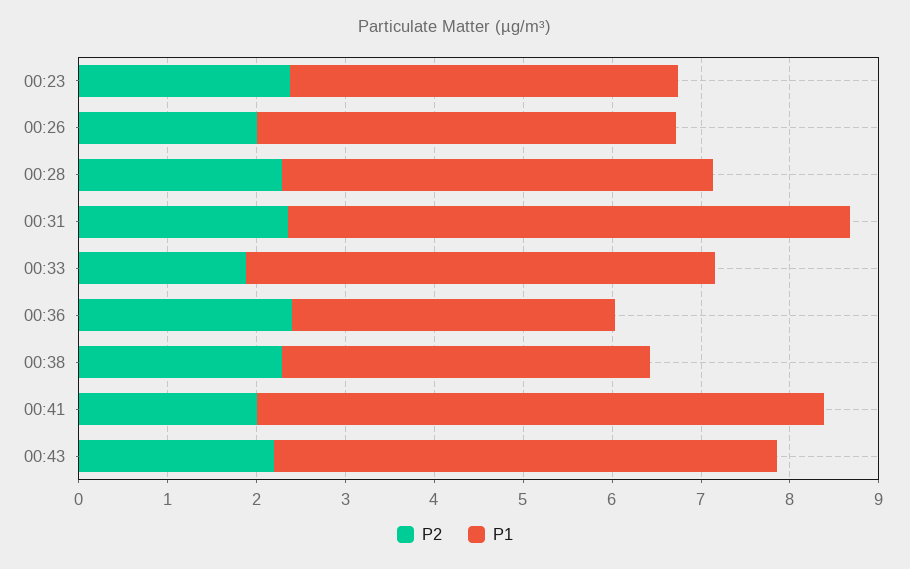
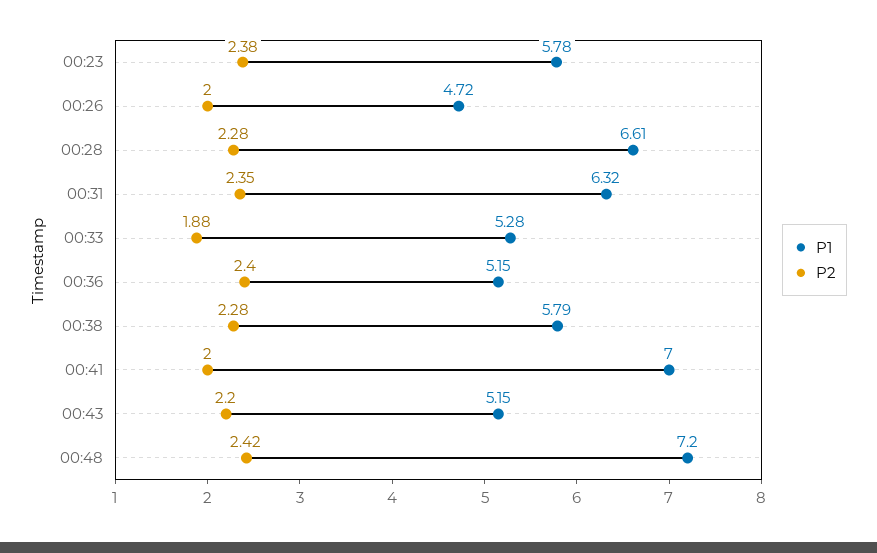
P1, 00:23: 4.4 -> 5.78
P1, 00:28: 4.8 -> 6.61
P1, 00:36: 3.6 -> 5.15
P1, 00:38: 4.2 -> 5.79
P1, 00:41: 6.4 -> 7
P1, 00:43: 5.6 -> 5.15
P1, 00:48: none -> 7.2
P2, 00:48: none -> 2.42

